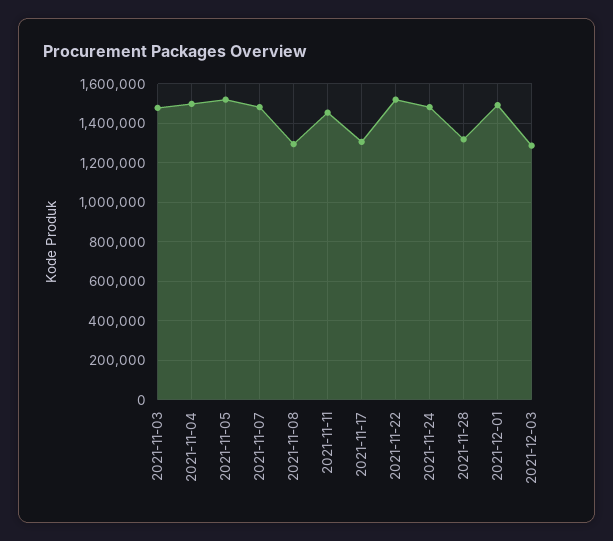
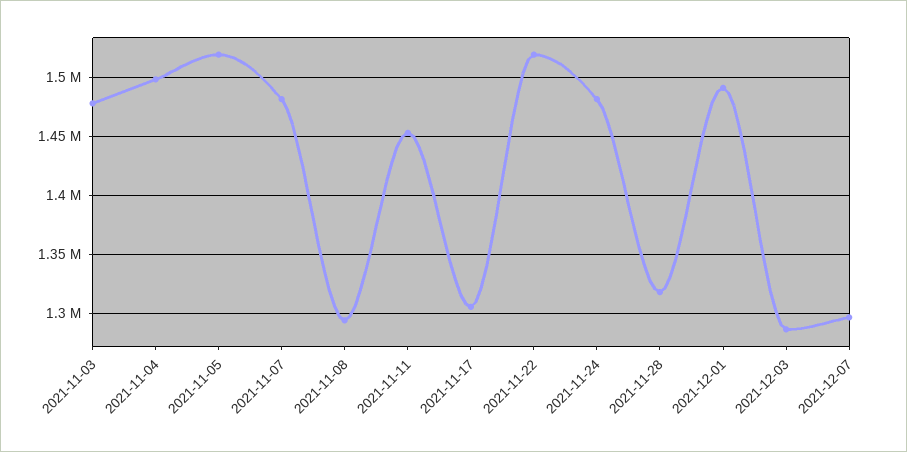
2021-12-07: none -> 1300000

